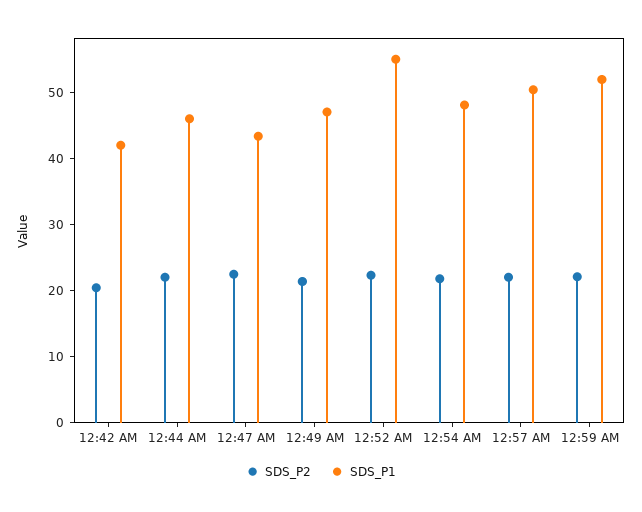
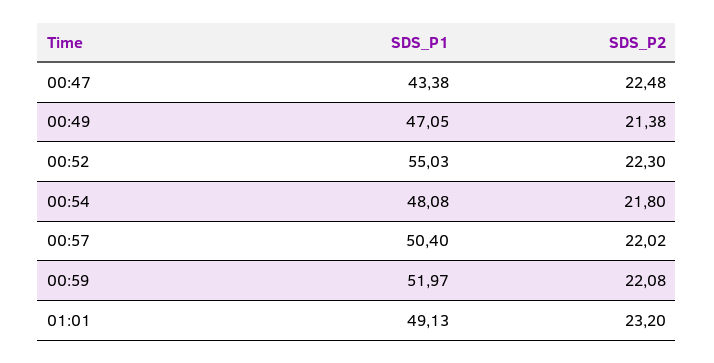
SDS_P2, 12:42 AM: 20 -> none
SDS_P1, 12:42 AM: 42 -> none
SDS_P2, 12:44 AM: 22 -> none
SDS_P1, 12:44 AM: 46 -> none
SDS_P1, 01:01: none -> 49.13
SDS_P2, 01:01: none -> 23.2

